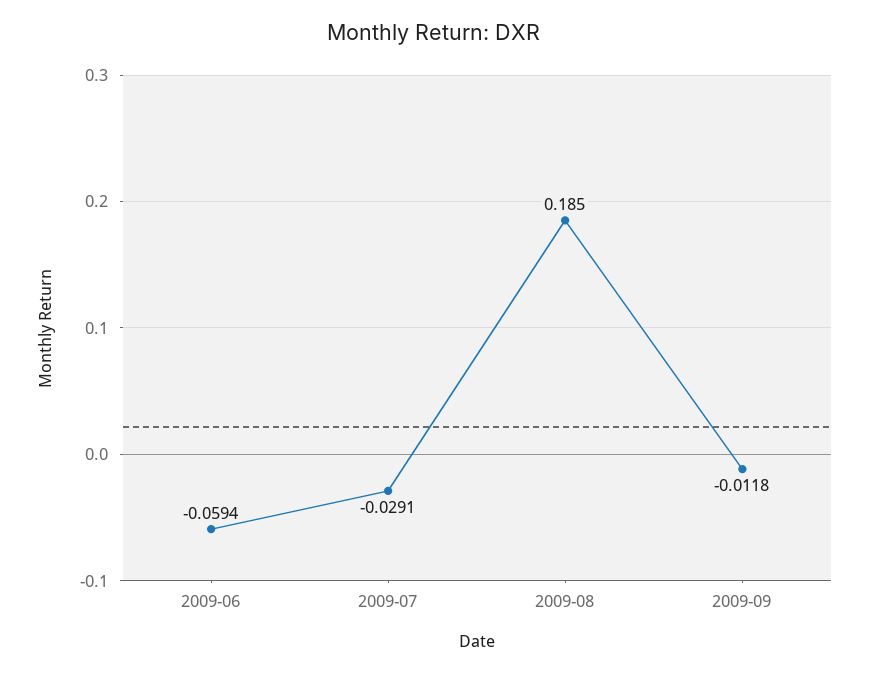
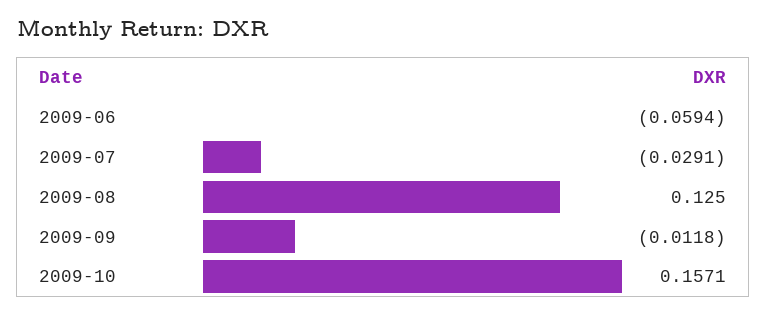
2009-08: 0.185 -> 0.125
2009-10: none -> 0.1571

